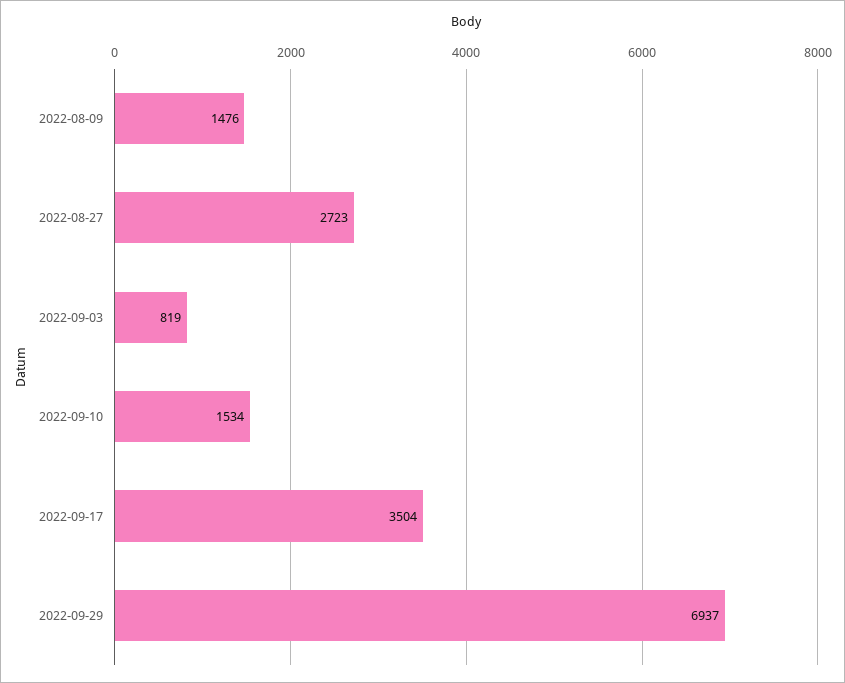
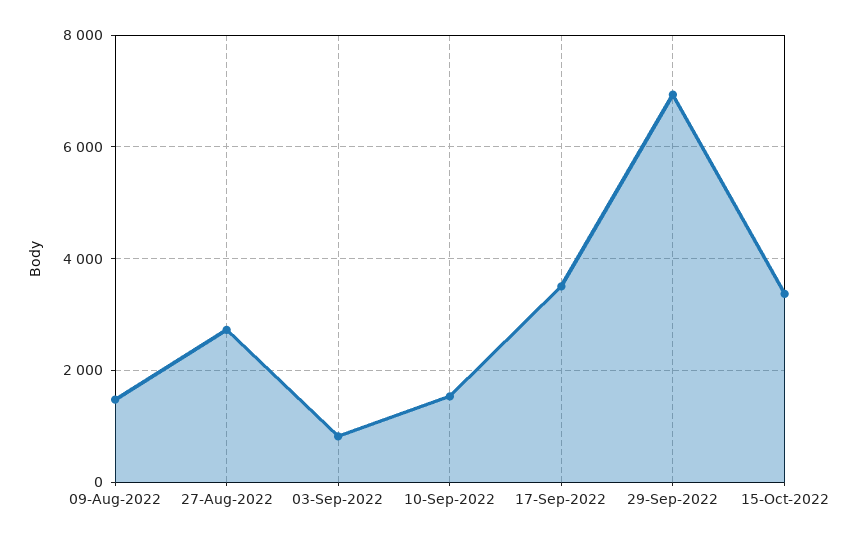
15-Oct-2022: none -> 3400

